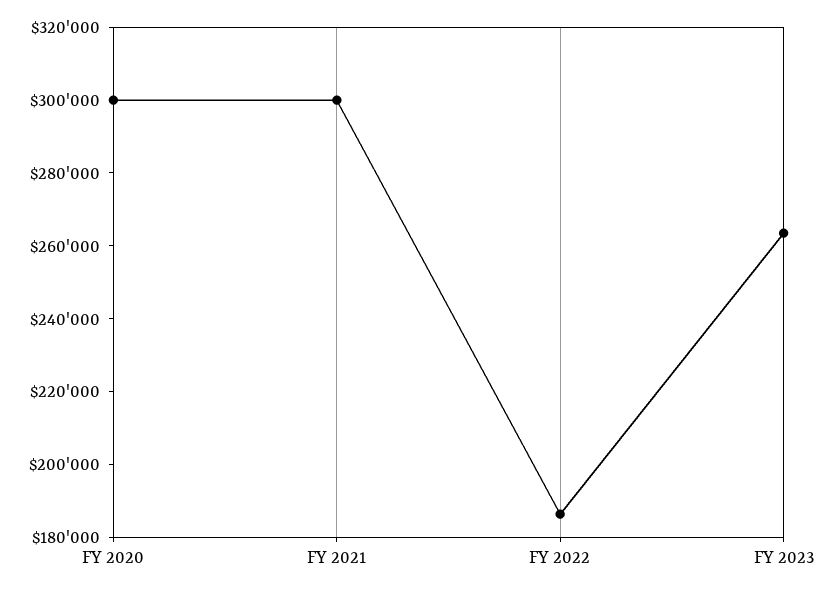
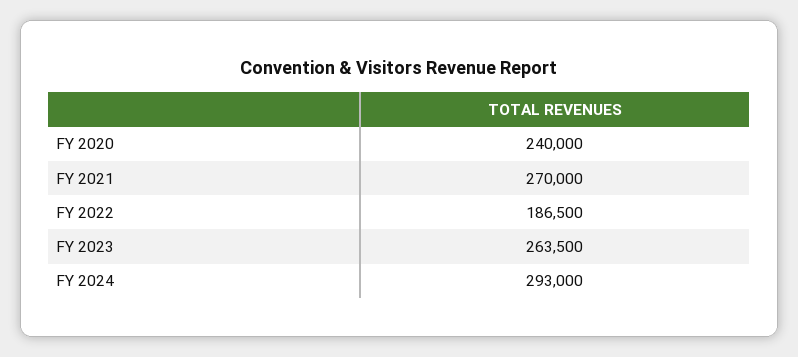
FY 2020: 300000 -> 240000
FY 2021: 300000 -> 270000
FY 2024: none -> 293000

